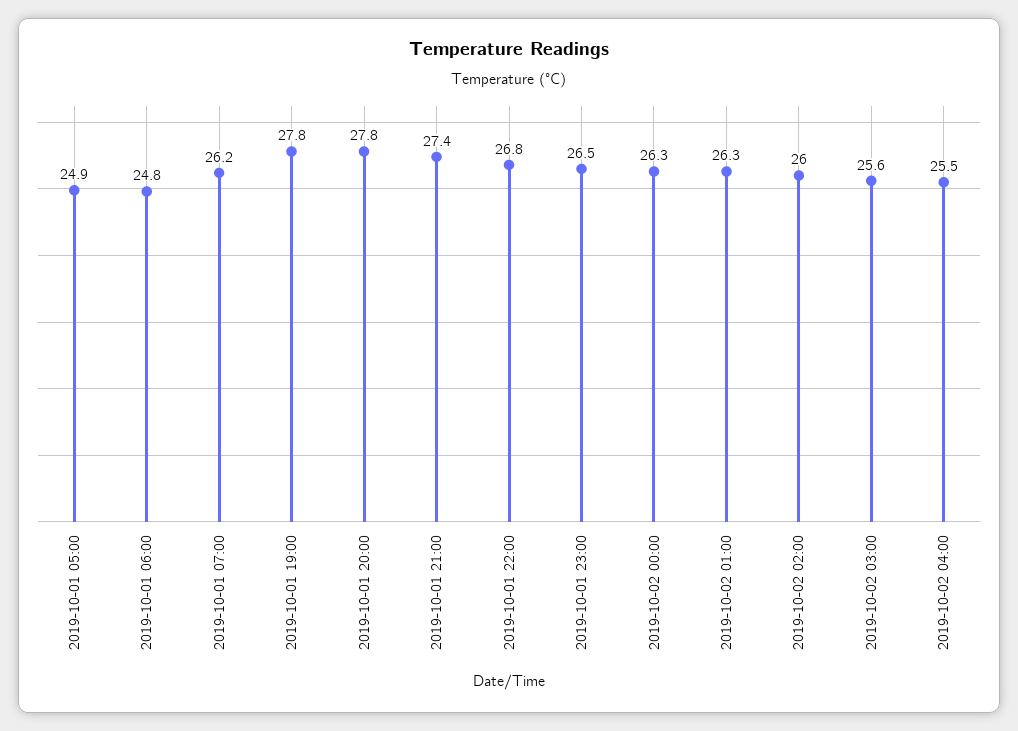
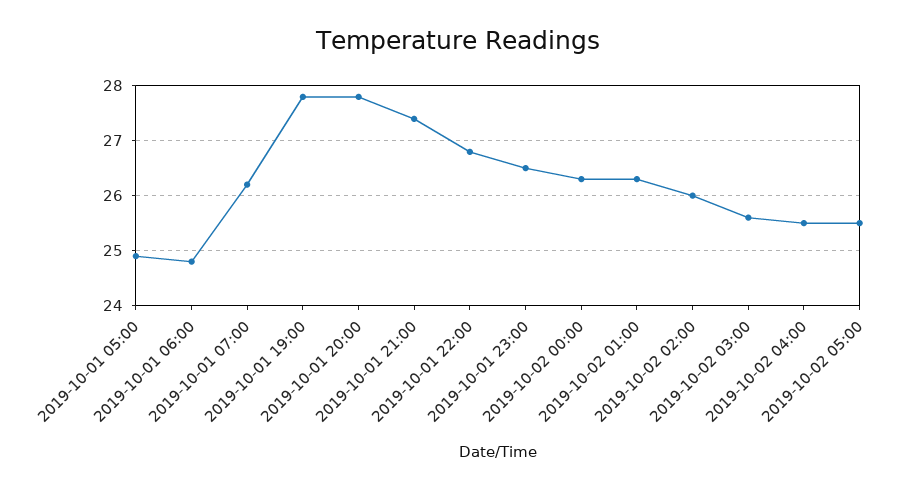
2019-10-02 05:00: none -> 25.5

